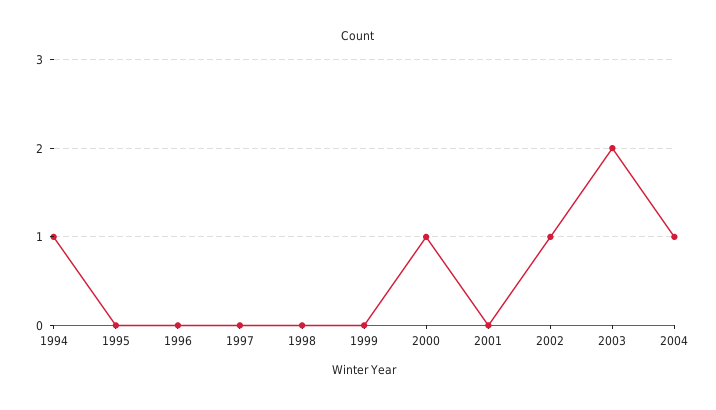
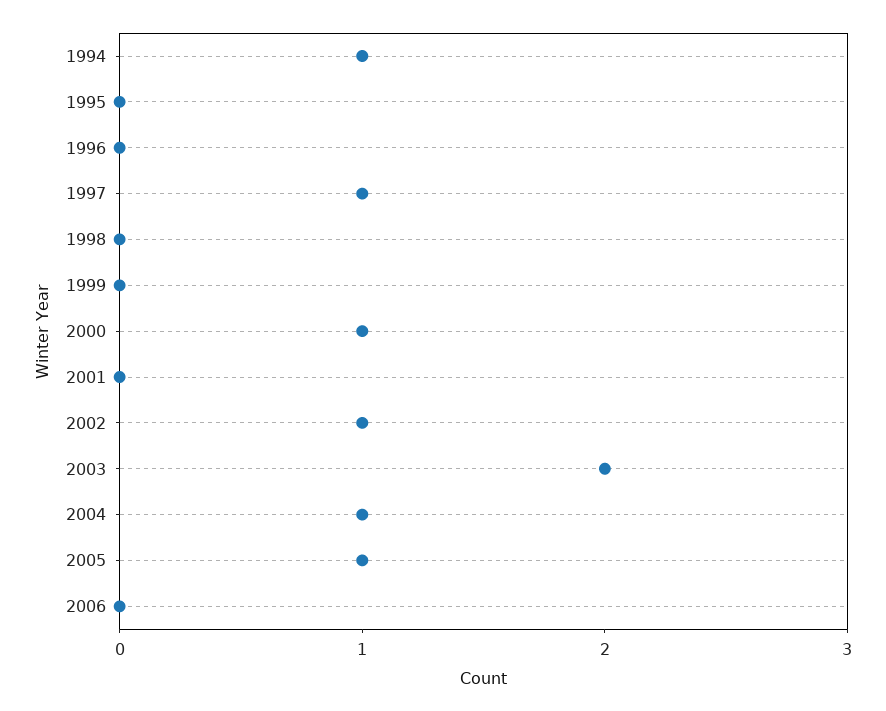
1997: 0 -> 1
2005: none -> 1
2006: none -> 0

